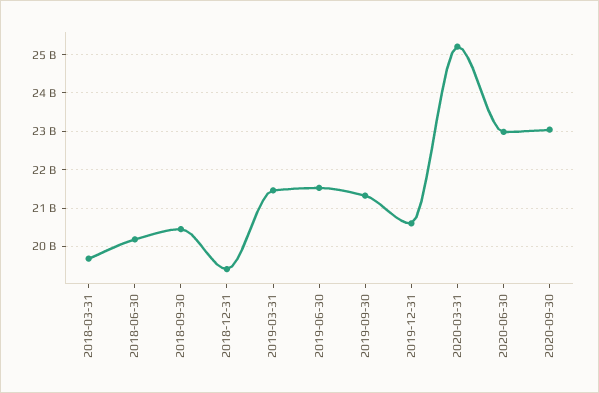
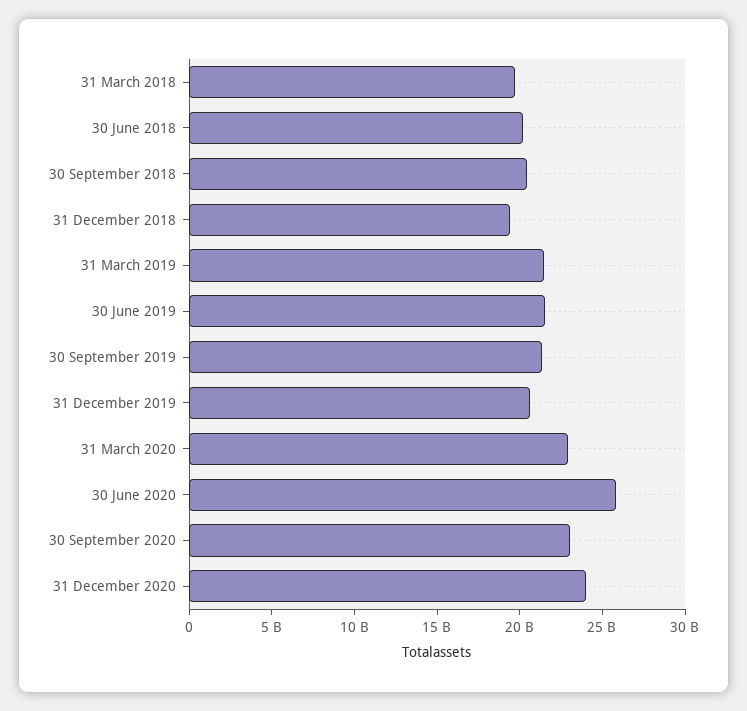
2020-03-31: 25200000000 -> 23000000000
2020-06-30: 23000000000 -> 26000000000
31 December 2020: none -> 24000000000

